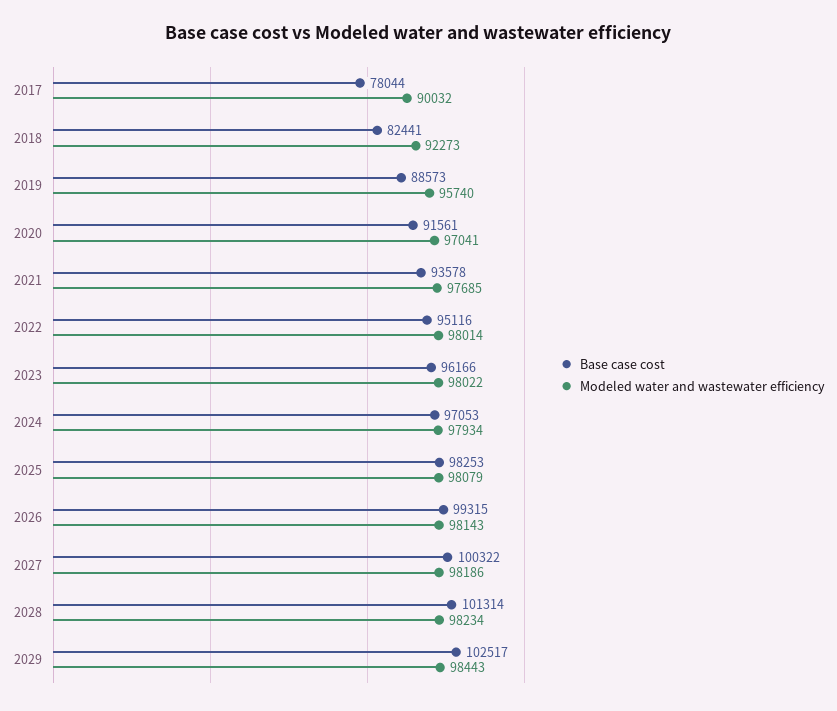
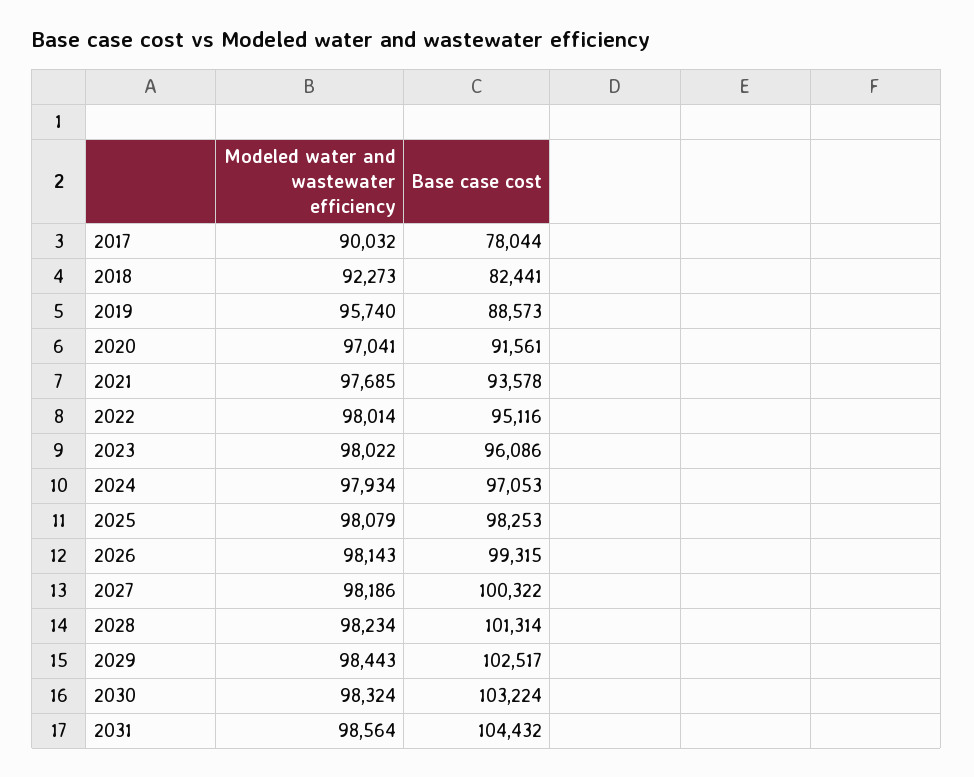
Base case cost, 2023: 96166 -> 96086
Modeled water and wastewater efficiency, 2030: none -> 98324
Base case cost, 2030: none -> 103224
Modeled water and wastewater efficiency, 2031: none -> 98564
Base case cost, 2031: none -> 104432

